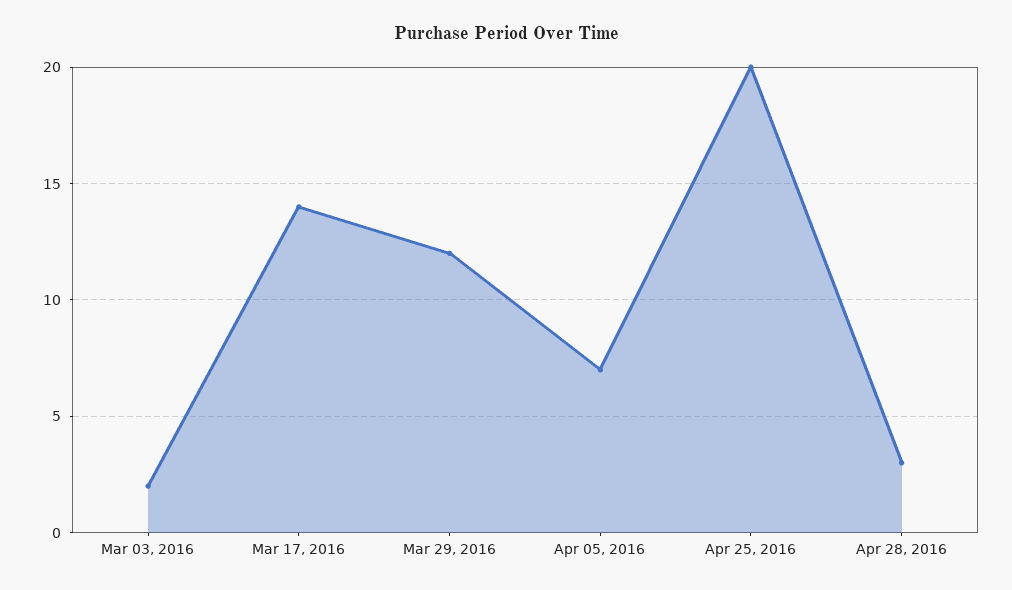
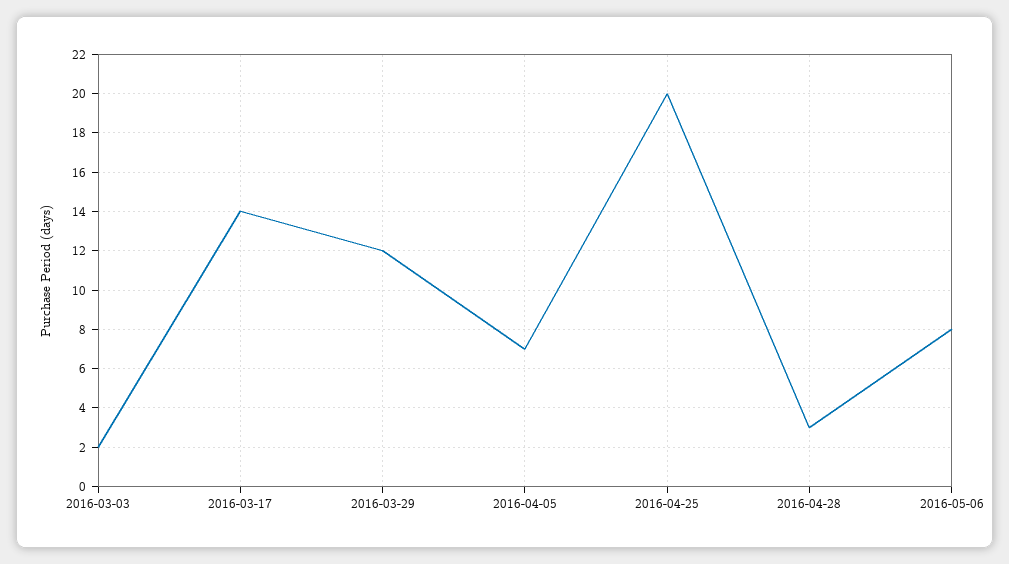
2016-05-06: none -> 8

